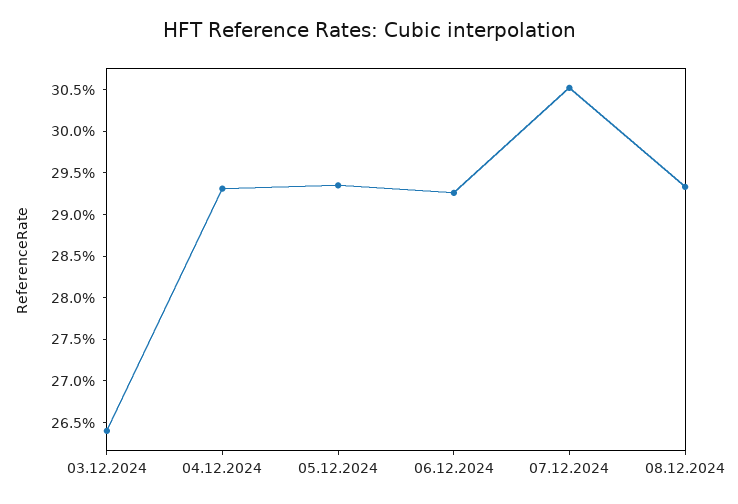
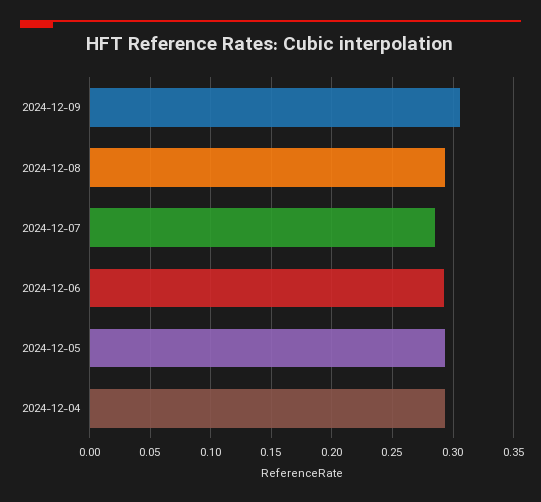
03.12.2024: 0.264 -> none
07.12.2024: 0.305 -> 0.285
2024-12-09: none -> 0.305

